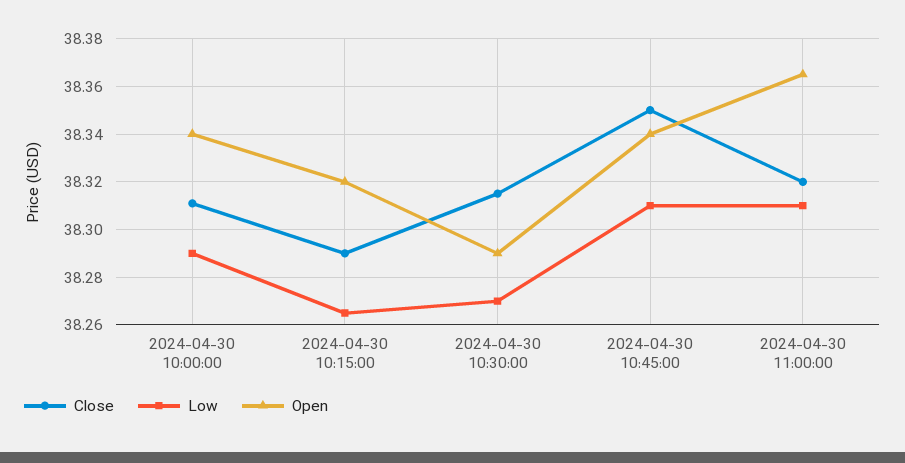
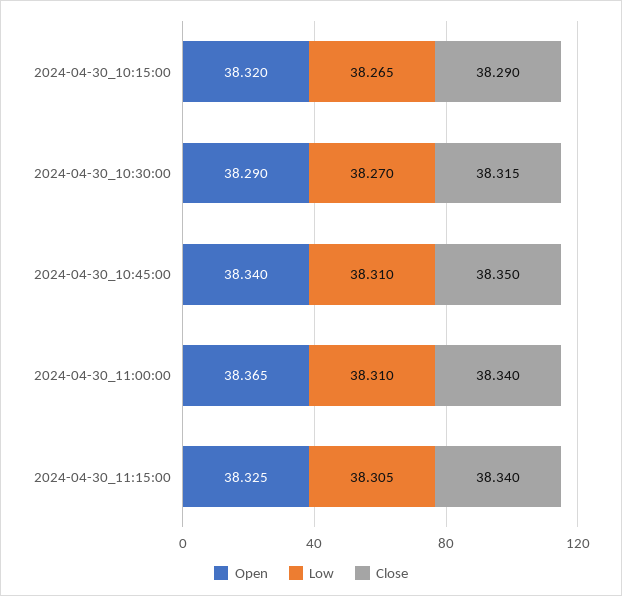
Close, 2024-04-30 10:00:00: 38.31 -> none
Low, 2024-04-30 10:00:00: 38.29 -> none
Open, 2024-04-30 10:00:00: 38.34 -> none
Close, 2024-04-30 11:00:00: 38.32 -> 38.34
Open, 2024-04-30_11:15:00: none -> 38.325
Low, 2024-04-30_11:15:00: none -> 38.305
Close, 2024-04-30_11:15:00: none -> 38.34

